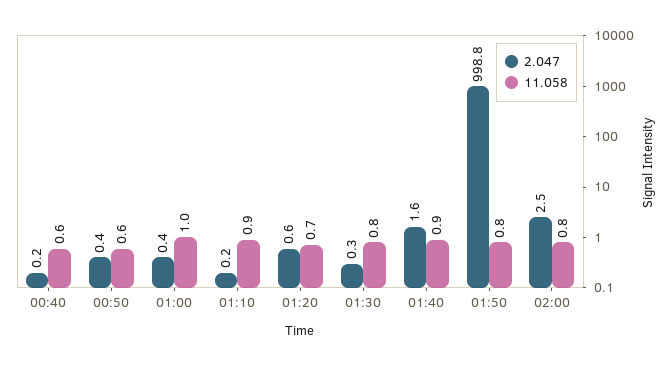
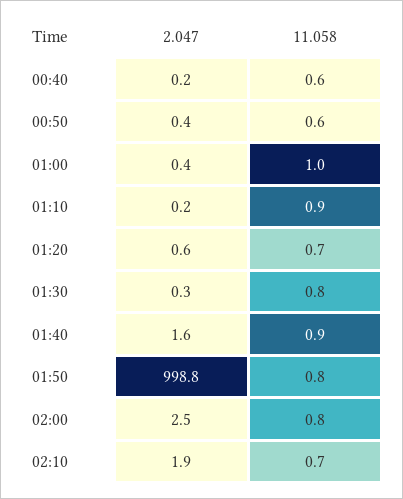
2.047, 02:10: none -> 1.9
11.058, 02:10: none -> 0.7

